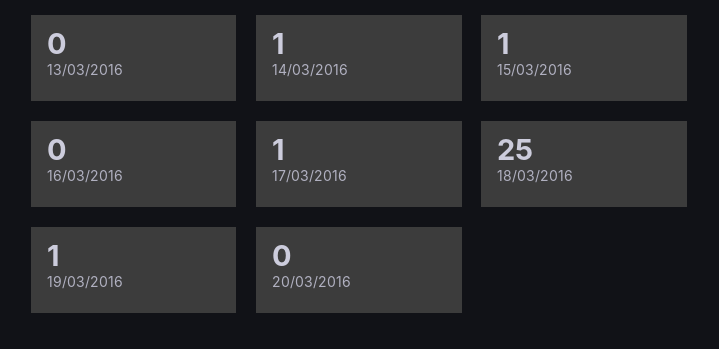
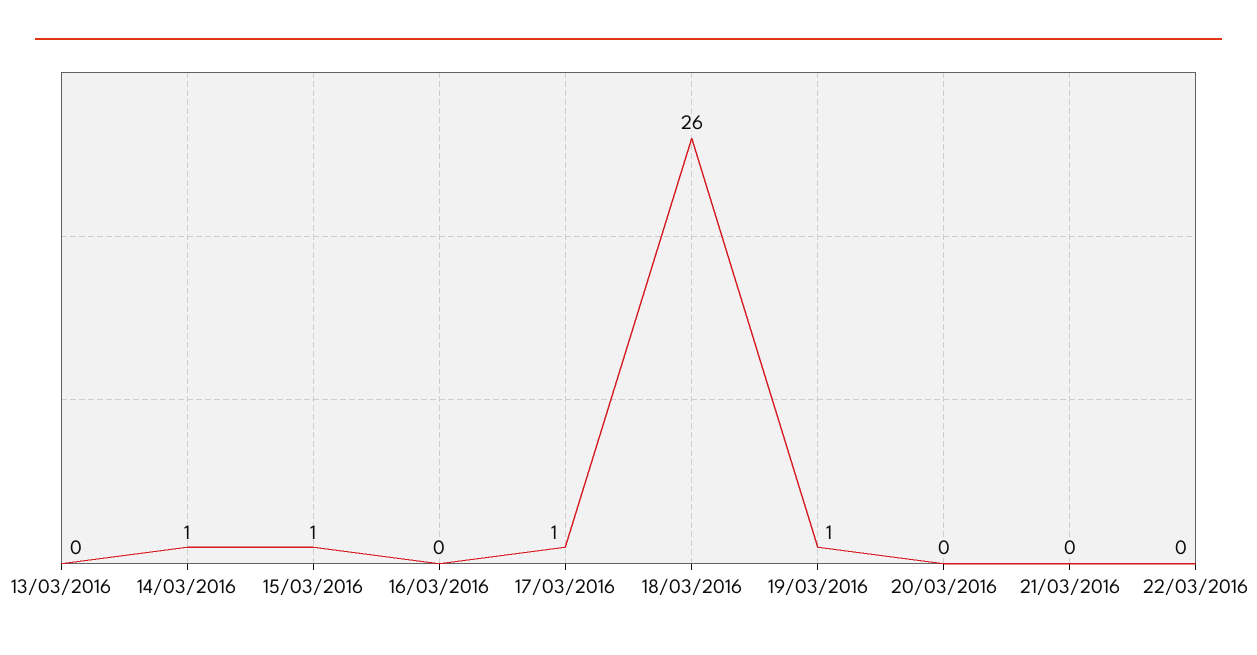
18/03/2016: 25 -> 26
21/03/2016: none -> 0
22/03/2016: none -> 0

